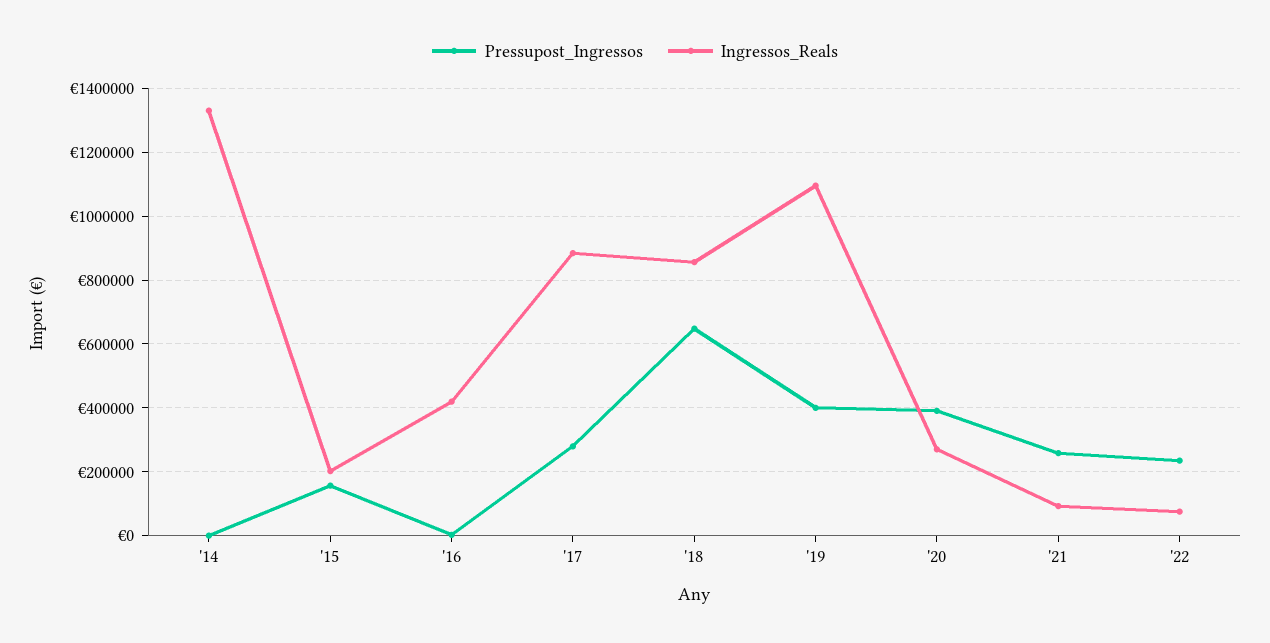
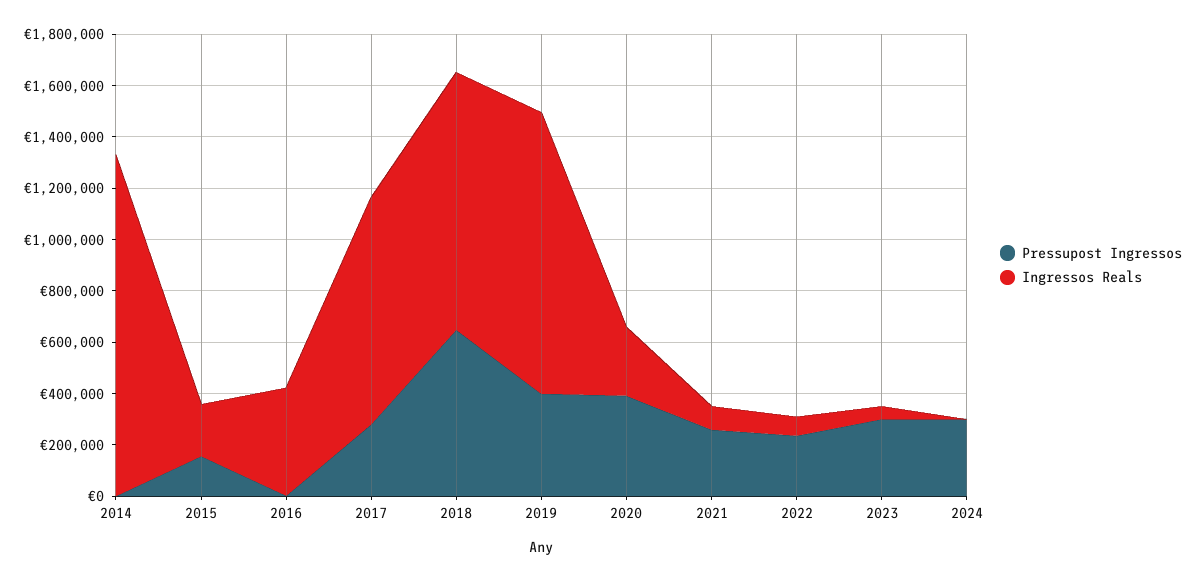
Ingressos_Reals, '18: 860000 -> 1000000
Pressupost_Ingressos, 2023: none -> 300000
Ingressos_Reals, 2023: none -> 50000
Pressupost_Ingressos, 2024: none -> 300000
Ingressos_Reals, 2024: none -> 0

